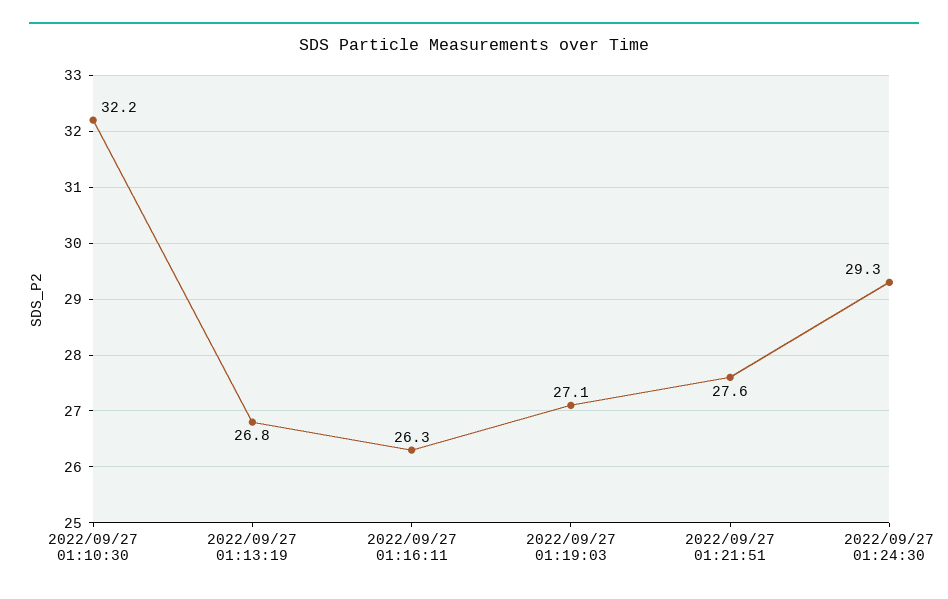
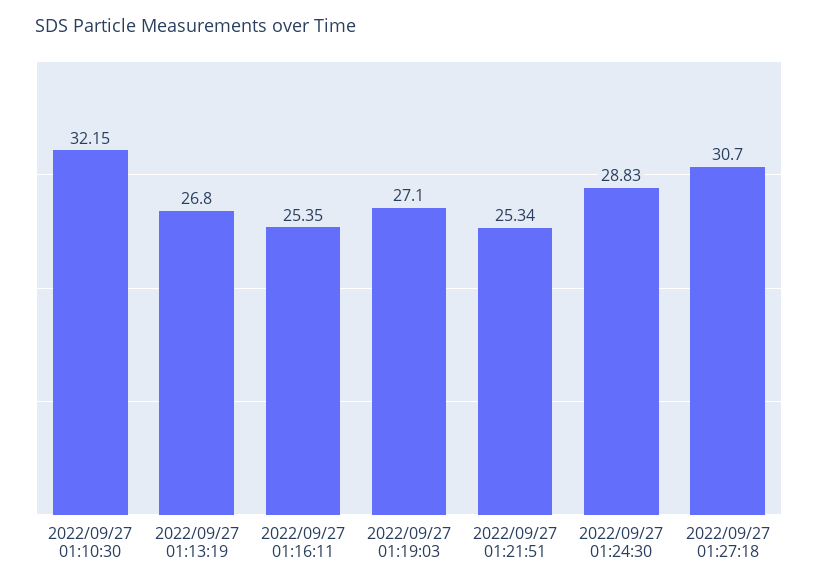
2022/09/27 01:16:11: 26.3 -> 25.35
2022/09/27 01:21:51: 27.6 -> 25.34
2022/09/27 01:24:30: 29.3 -> 28.83
2022/09/27 01:27:18: none -> 30.7

